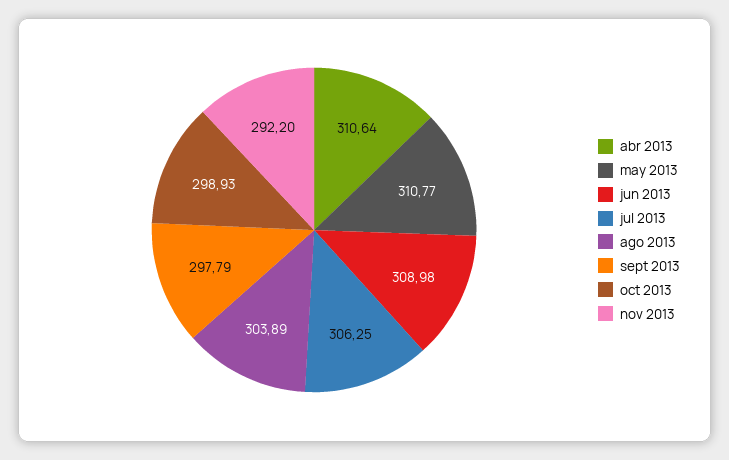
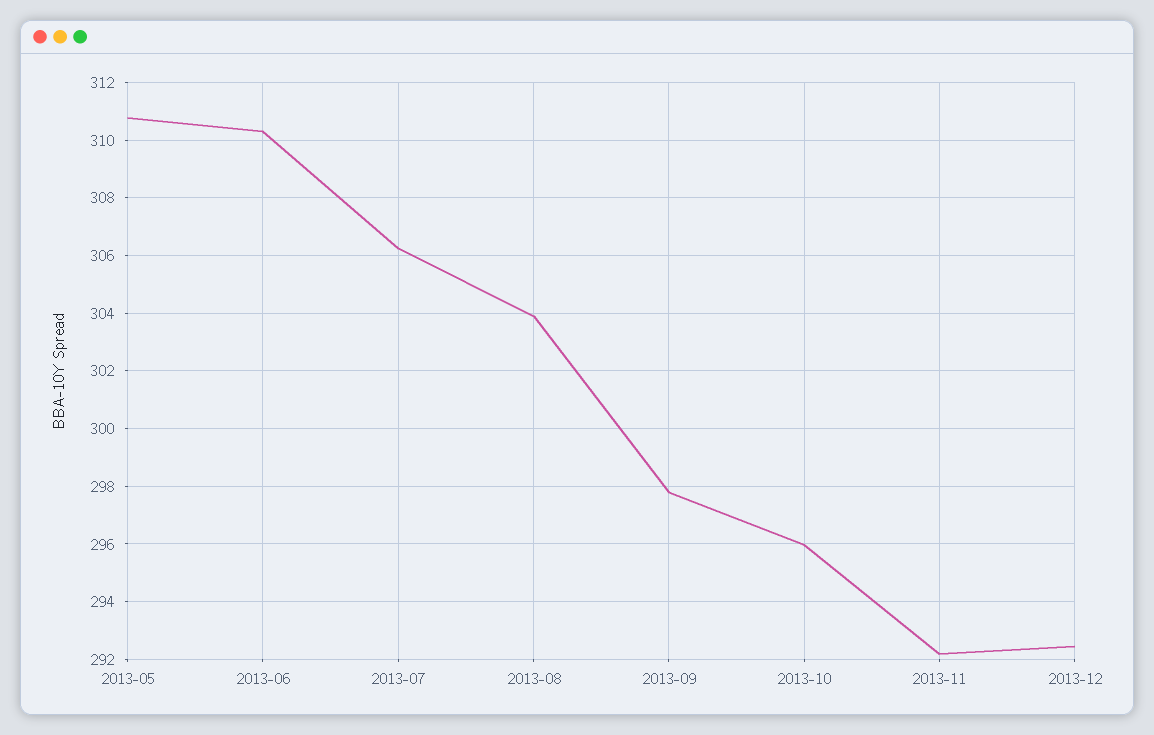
abr 2013: 310.64 -> none
jun 2013: 308.98 -> 310.25
oct 2013: 298.93 -> 296
2013-12: none -> 292.5

